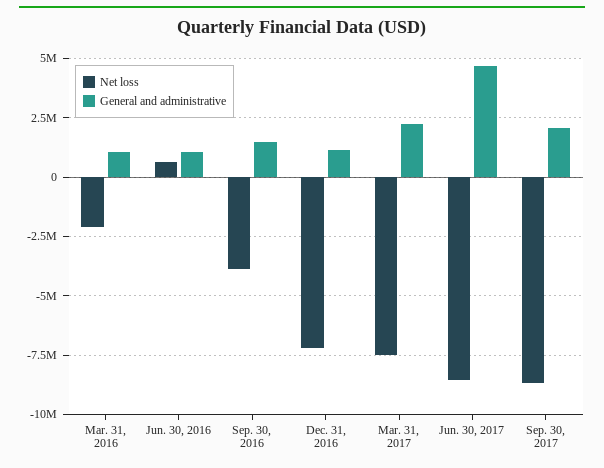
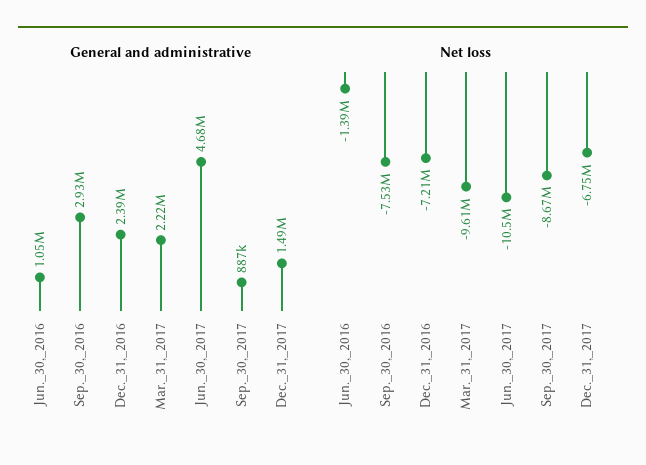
Net loss, Mar. 31, 2016: -2000000 -> none
General and administrative, Mar. 31, 2016: 1000000 -> none
Net loss, Jun. 30, 2016: 500000 -> -1390000
Net loss, Sep. 30, 2016: -4000000 -> -7530000
General and administrative, Sep. 30, 2016: 1500000 -> 2930000
General and administrative, Dec. 31, 2016: 1000000 -> 2390000
Net loss, Mar. 31, 2017: -7500000 -> -9610000
Net loss, Jun. 30, 2017: -8500000 -> -10500000
General and administrative, Sep. 30, 2017: 2000000 -> 887000
General and administrative, Dec._31,_2017: none -> 1490000
Net loss, Dec._31,_2017: none -> -6750000

